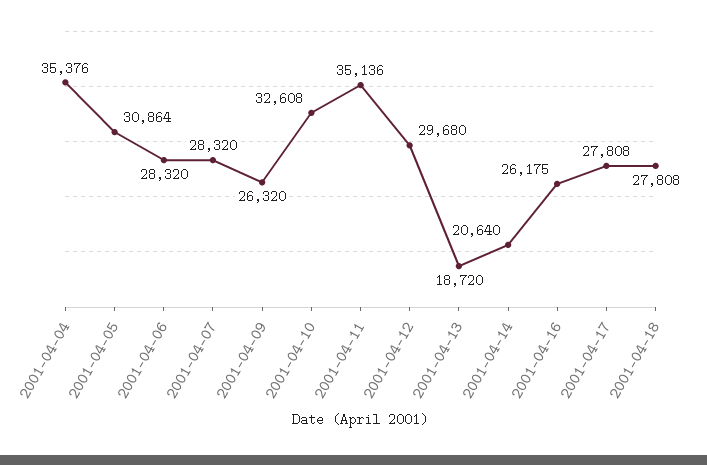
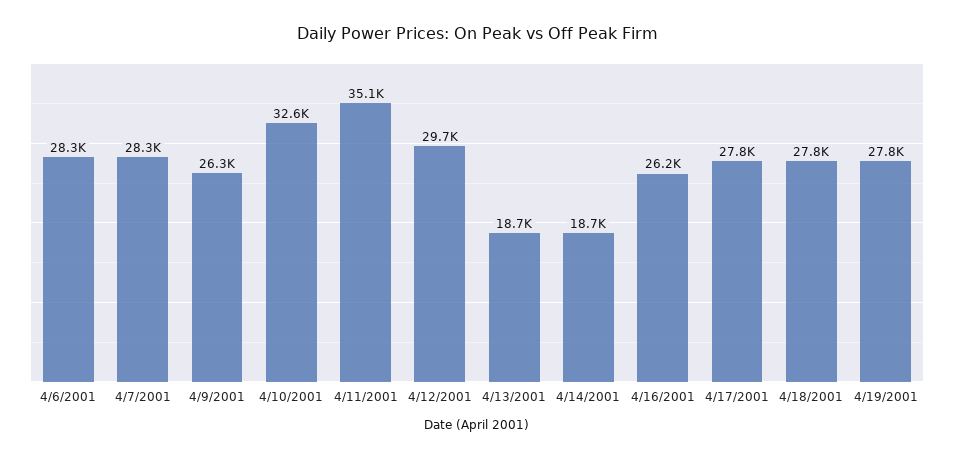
2001-04-04: 35376 -> none
2001-04-05: 30864 -> none
2001-04-14: 20640 -> 18700
4/19/2001: none -> 27800

